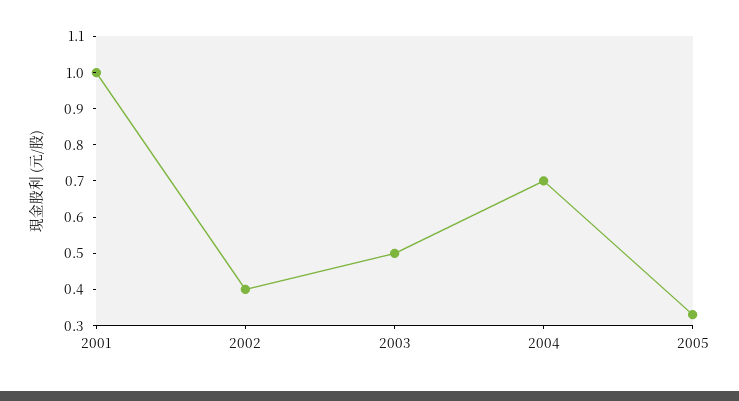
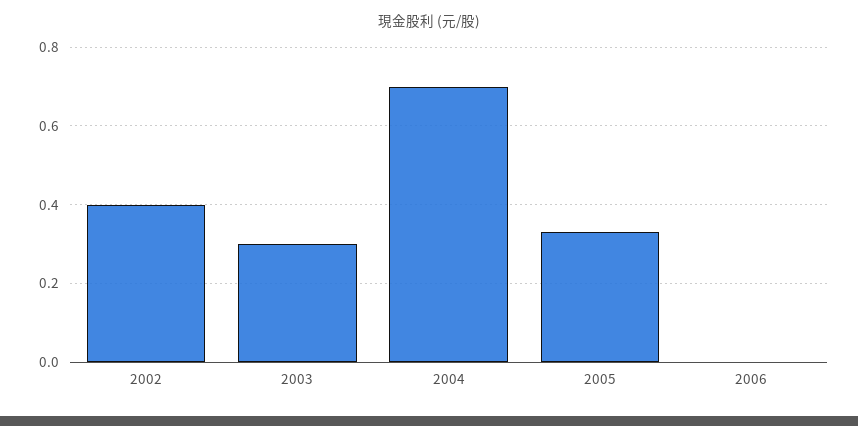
2001: 1 -> none
2003: 0.5 -> 0.3
2006: none -> 0

